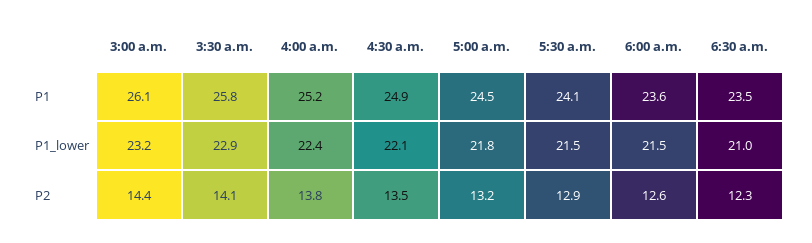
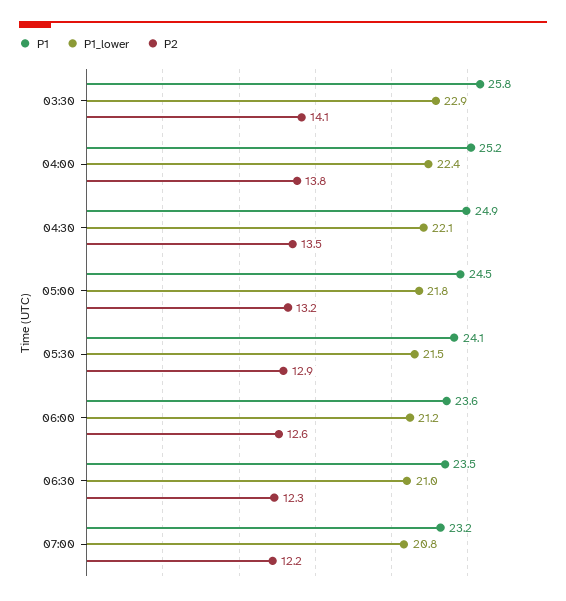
P1, 3:00 a.m.: 26.1 -> none
P1_lower, 3:00 a.m.: 23.2 -> none
P1_lower, 6:00 a.m.: 21.5 -> 21.2
P2, 3:00 a.m.: 14.4 -> none
P1, 07:00: none -> 23.2
P1_lower, 07:00: none -> 20.8
P2, 07:00: none -> 12.2

